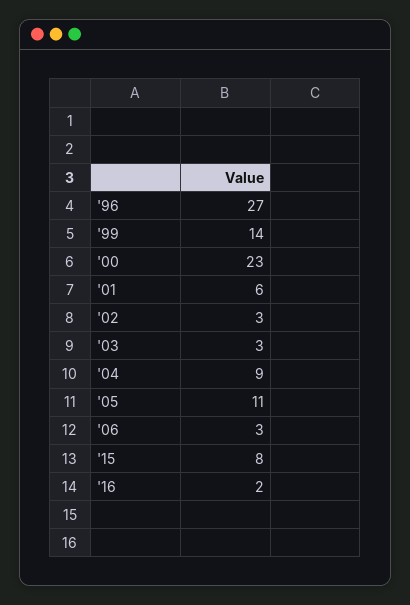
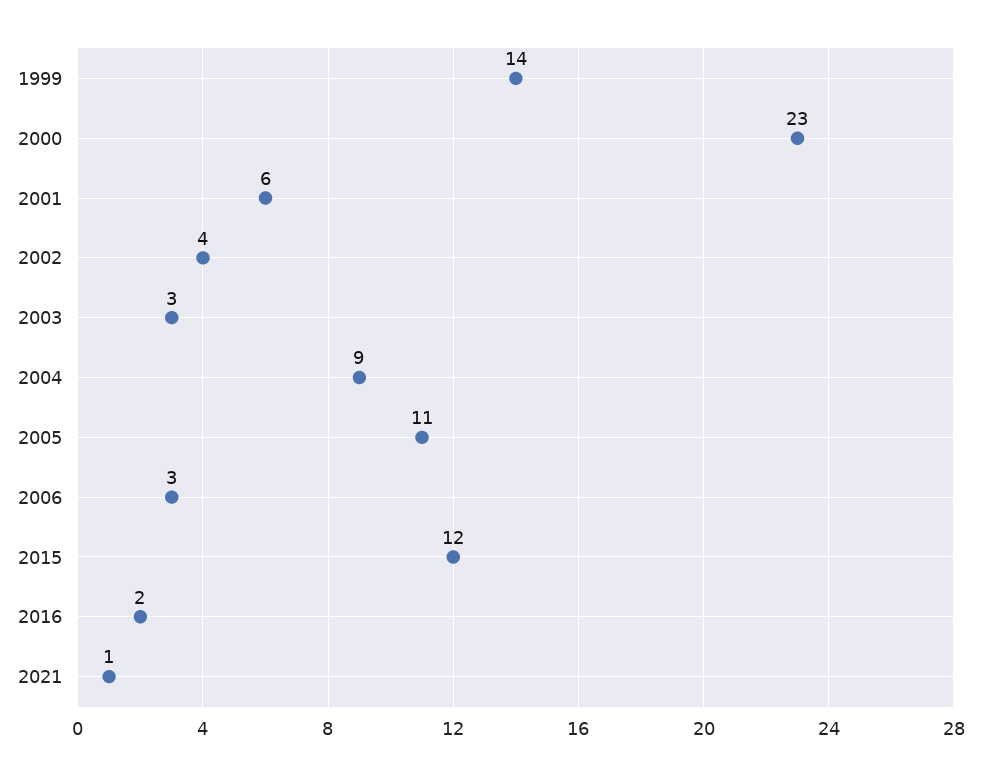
'96: 27 -> none
'02: 3 -> 4
'15: 8 -> 12
2021: none -> 1

